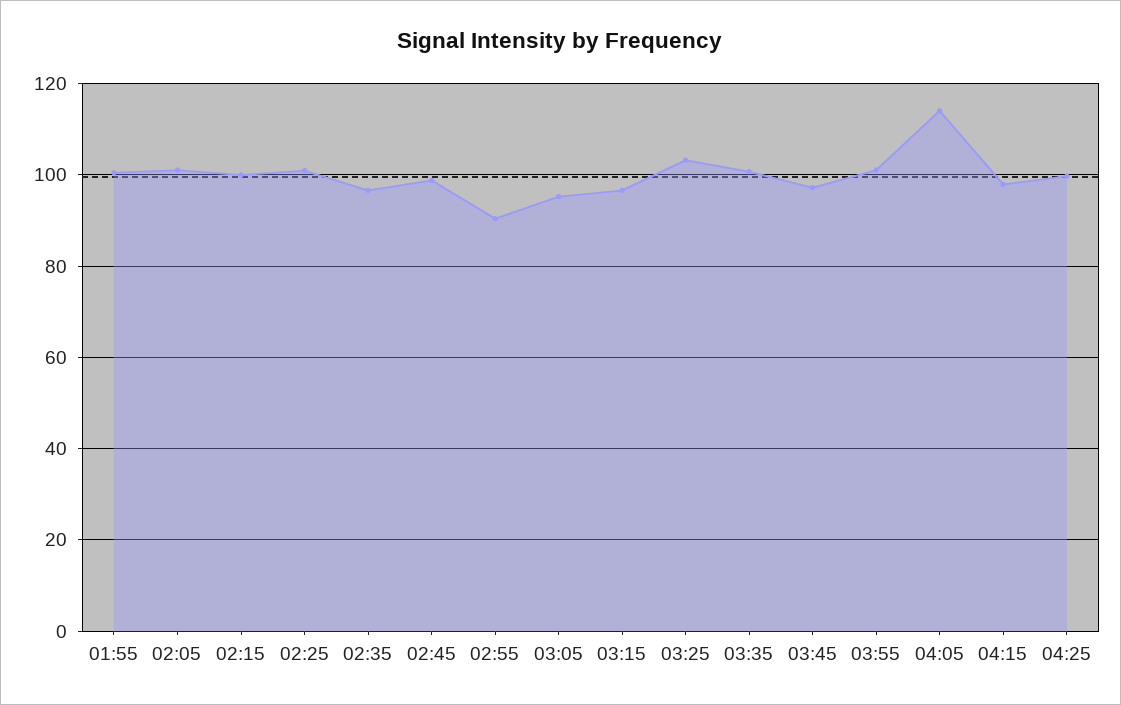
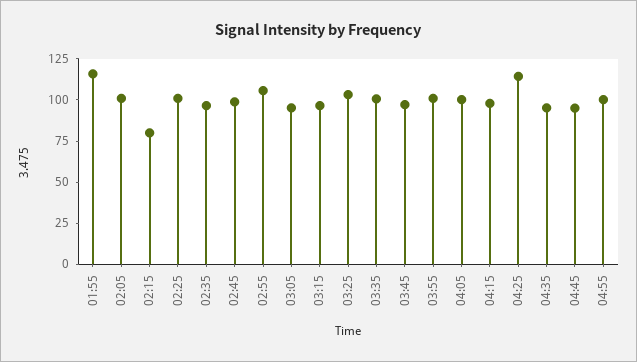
01:55: 100 -> 115
02:15: 100 -> 80
02:55: 90 -> 105
04:05: 114 -> 100
04:25: 100 -> 115
04:35: none -> 95
04:45: none -> 95
04:55: none -> 100

